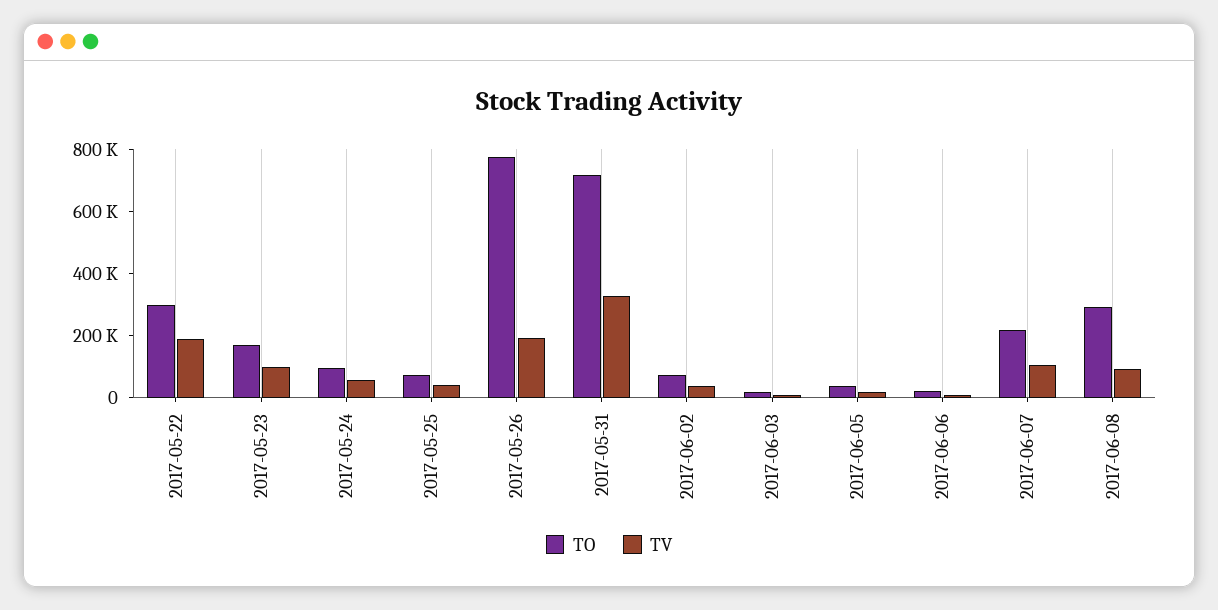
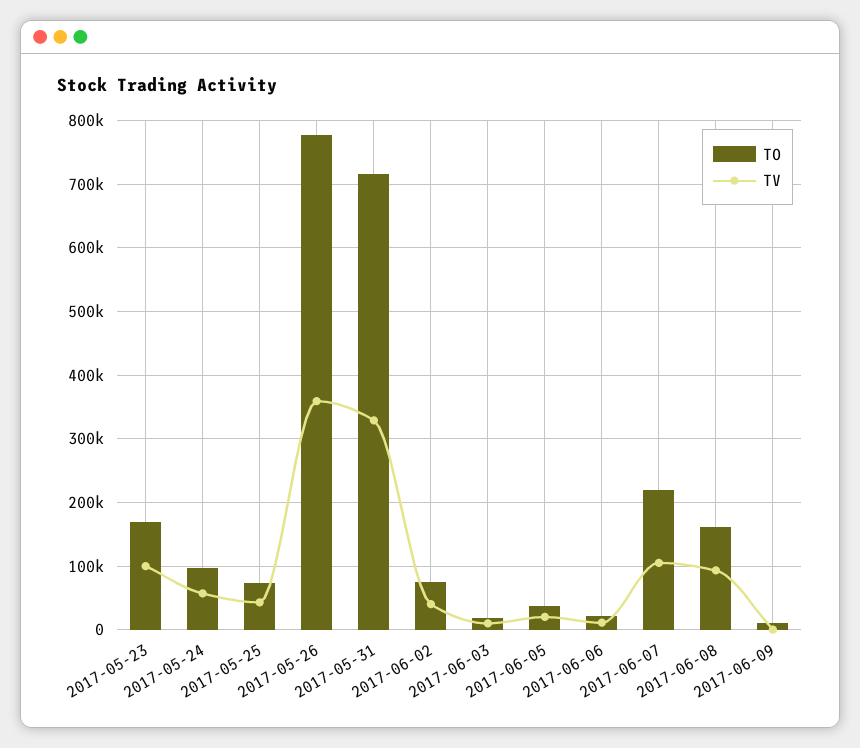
TO, 2017-05-22: 300000 -> none
TV, 2017-05-22: 200000 -> none
TV, 2017-05-26: 200000 -> 360000
TO, 2017-06-08: 300000 -> 160000
TO, 2017-06-09: none -> 10000
TV, 2017-06-09: none -> 0

